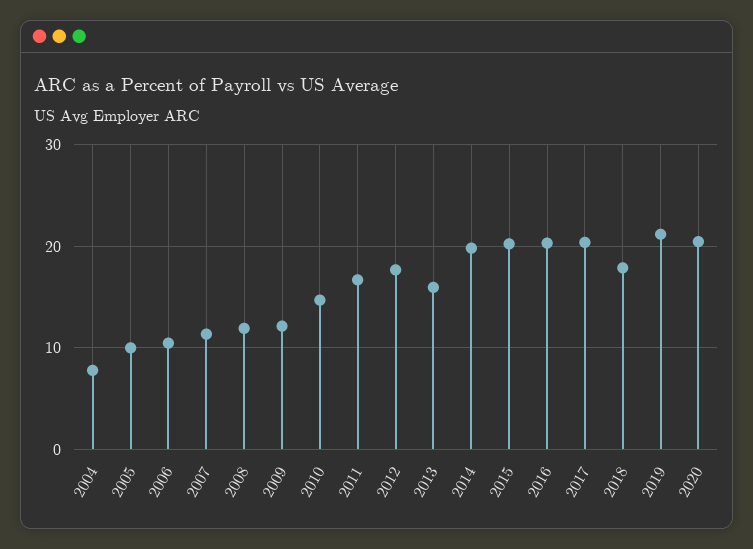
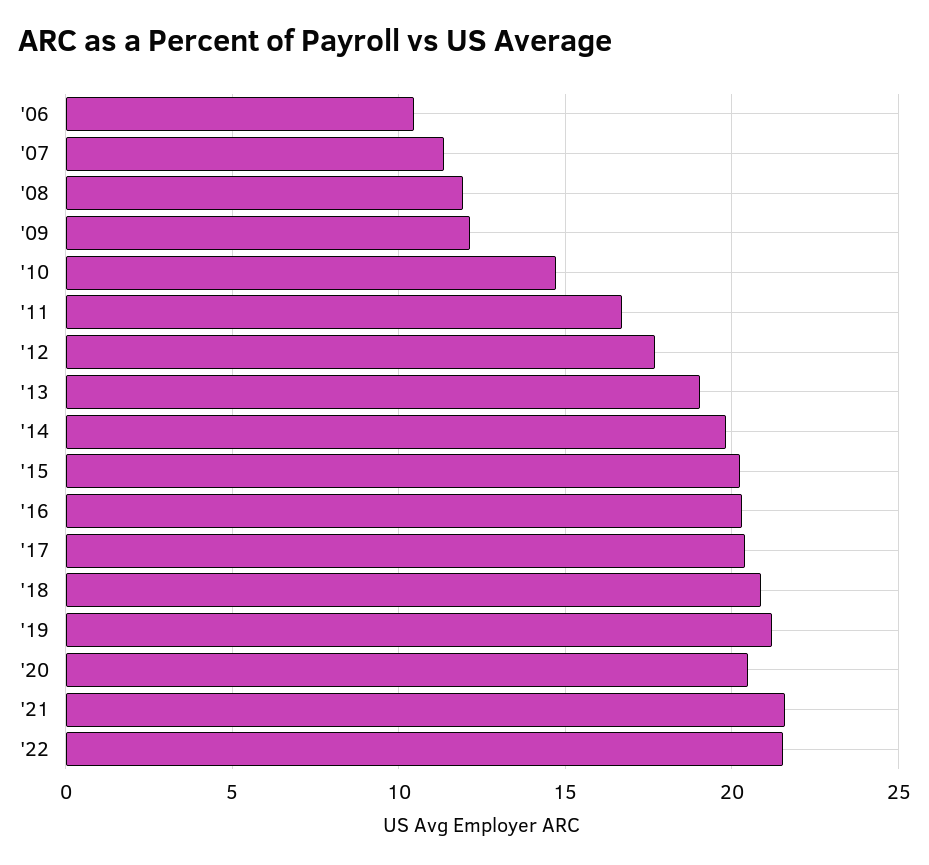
2004: 8 -> none
2005: 10 -> none
2013: 16 -> 19
2018: 18 -> 21
'21: none -> 21.5
'22: none -> 21.5

